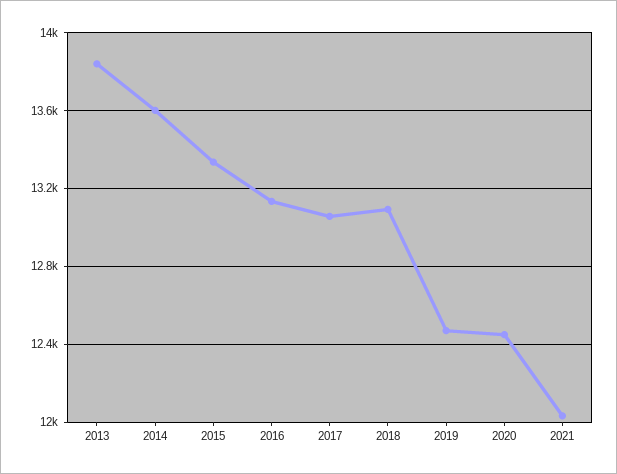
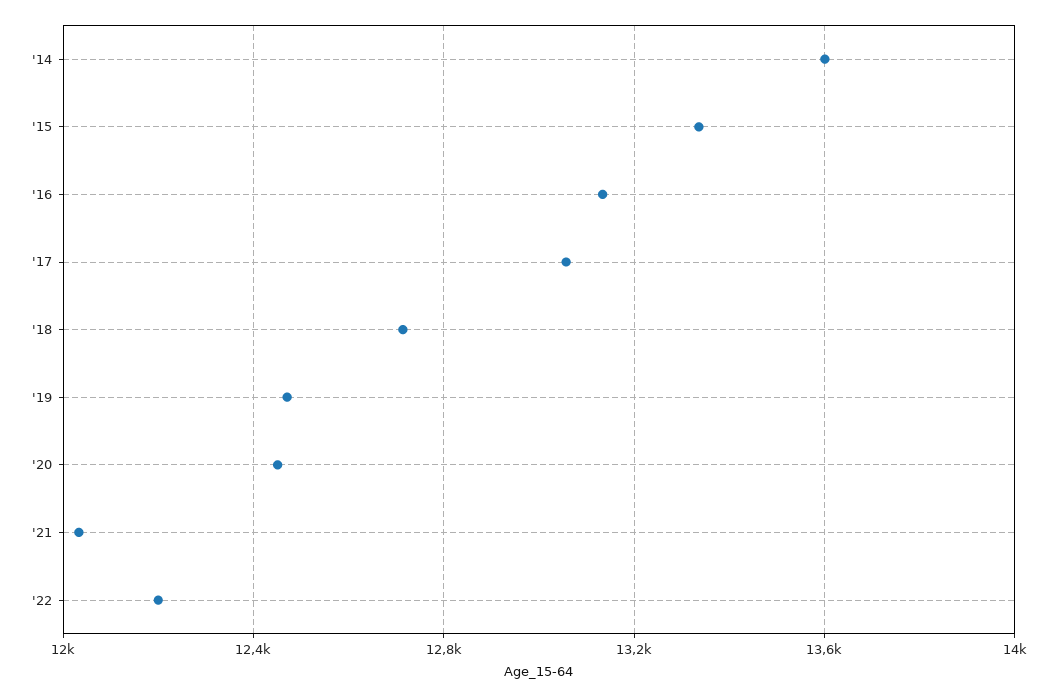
2013: 13850 -> none
2018: 13100 -> 12700
'22: none -> 12200

